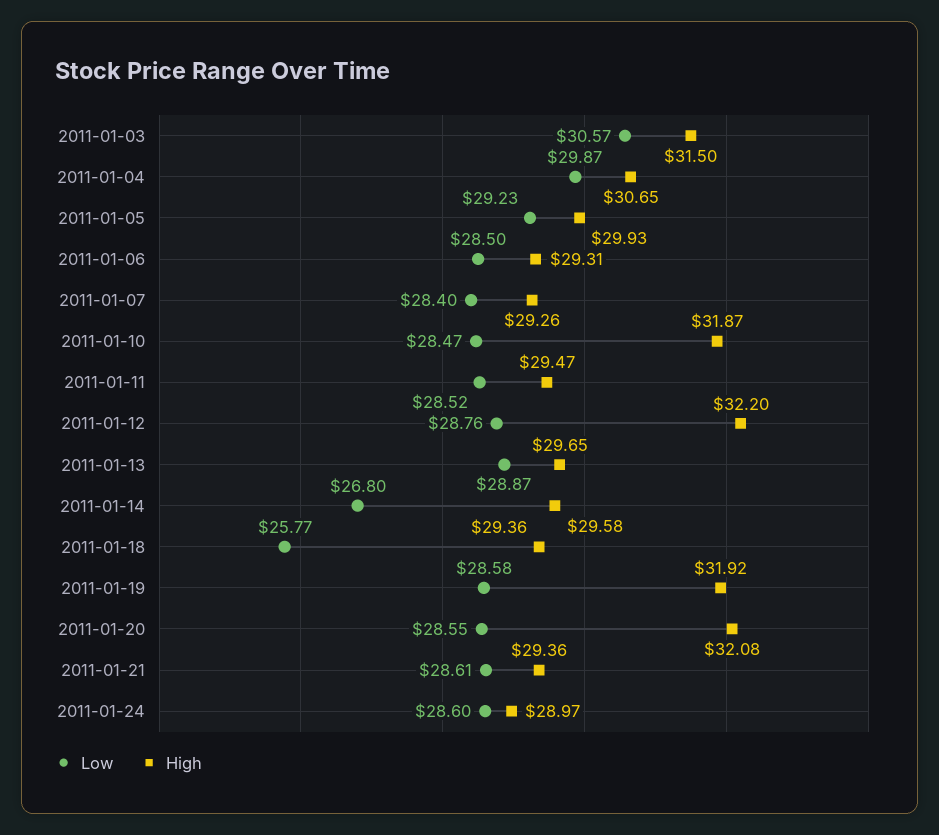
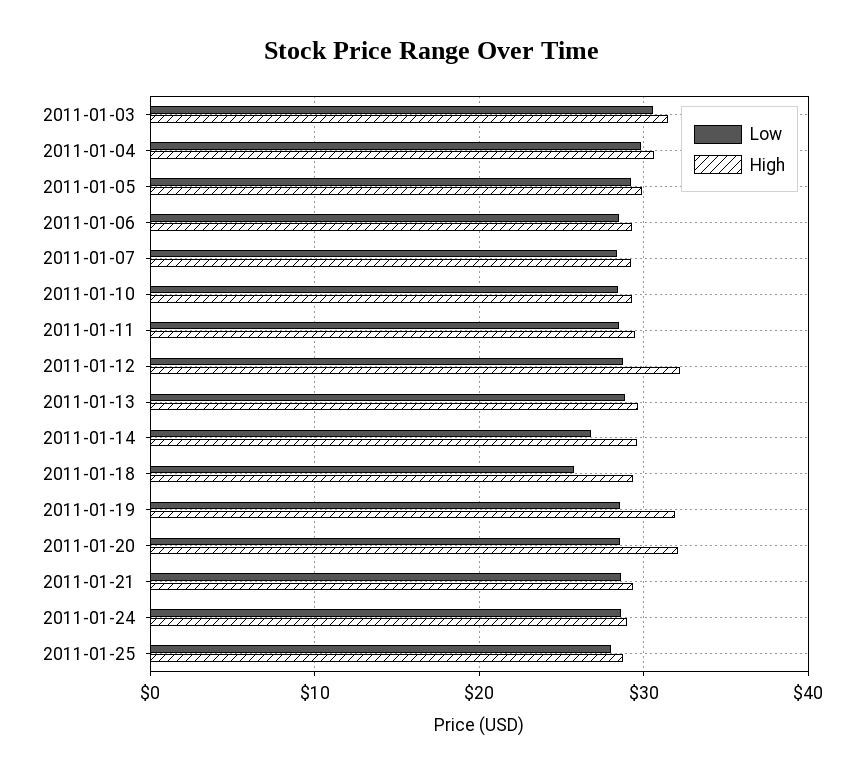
High, 2011-01-10: 31.87 -> 29
Low, 2011-01-25: none -> 28
High, 2011-01-25: none -> 29

